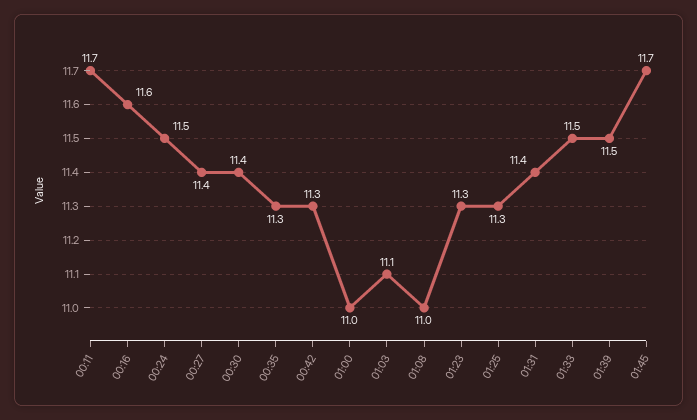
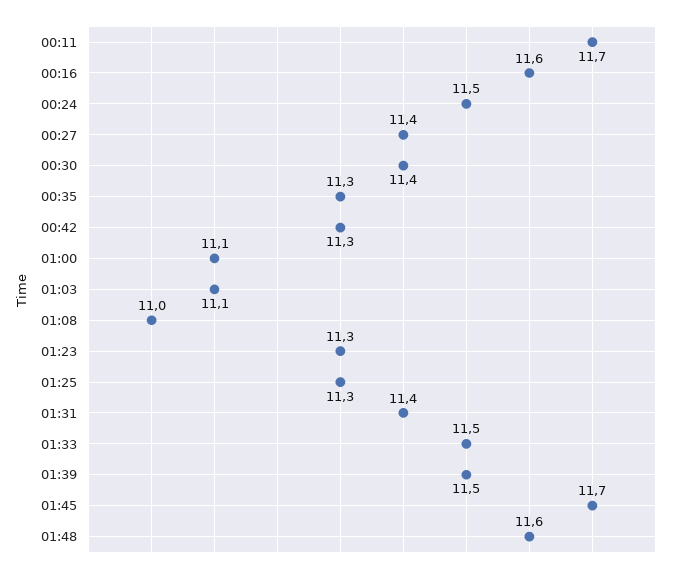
01:00: 11 -> 11.1
01:48: none -> 11.6

